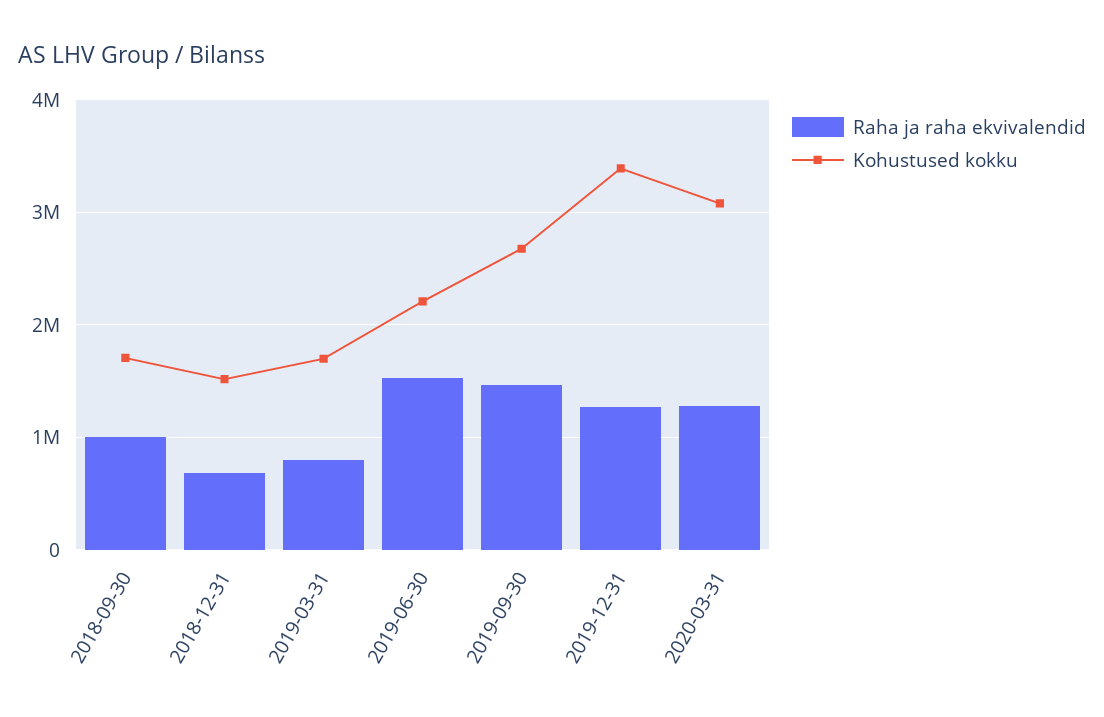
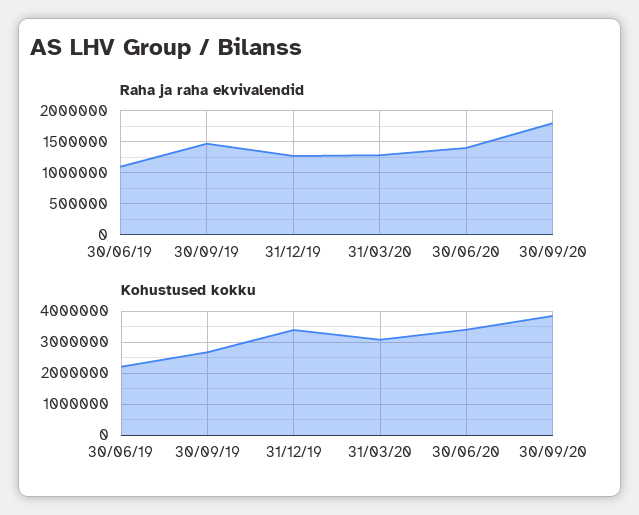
Raha ja raha ekvivalendid, 2018-09-30: 1000000 -> none
Kohustused kokku, 2018-09-30: 1700000 -> none
Raha ja raha ekvivalendid, 2018-12-31: 700000 -> none
Kohustused kokku, 2018-12-31: 1500000 -> none
Raha ja raha ekvivalendid, 2019-03-31: 800000 -> none
Kohustused kokku, 2019-03-31: 1700000 -> none
Raha ja raha ekvivalendid, 2019-06-30: 1500000 -> 1100000
Raha ja raha ekvivalendid, 30/06/20: none -> 1400000
Raha ja raha ekvivalendid, 30/09/20: none -> 1800000
Kohustused kokku, 30/06/20: none -> 3400000
Kohustused kokku, 30/09/20: none -> 3800000

